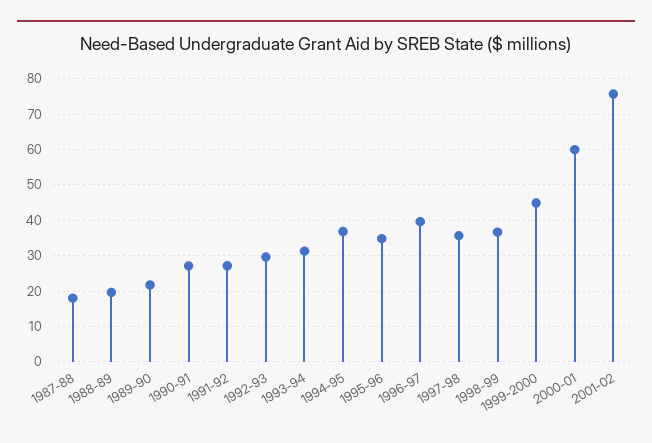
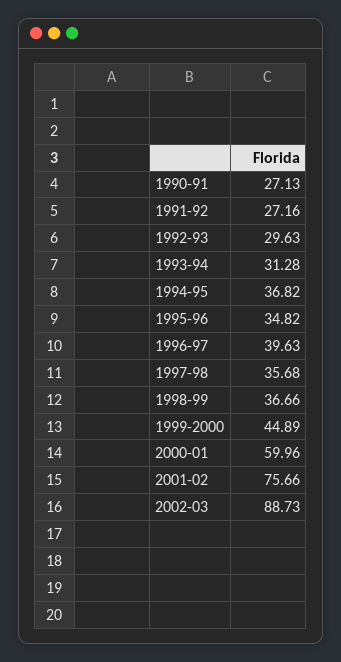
1987-88: 18 -> none
1988-89: 20 -> none
1989-90: 22 -> none
2002-03: none -> 88.73

